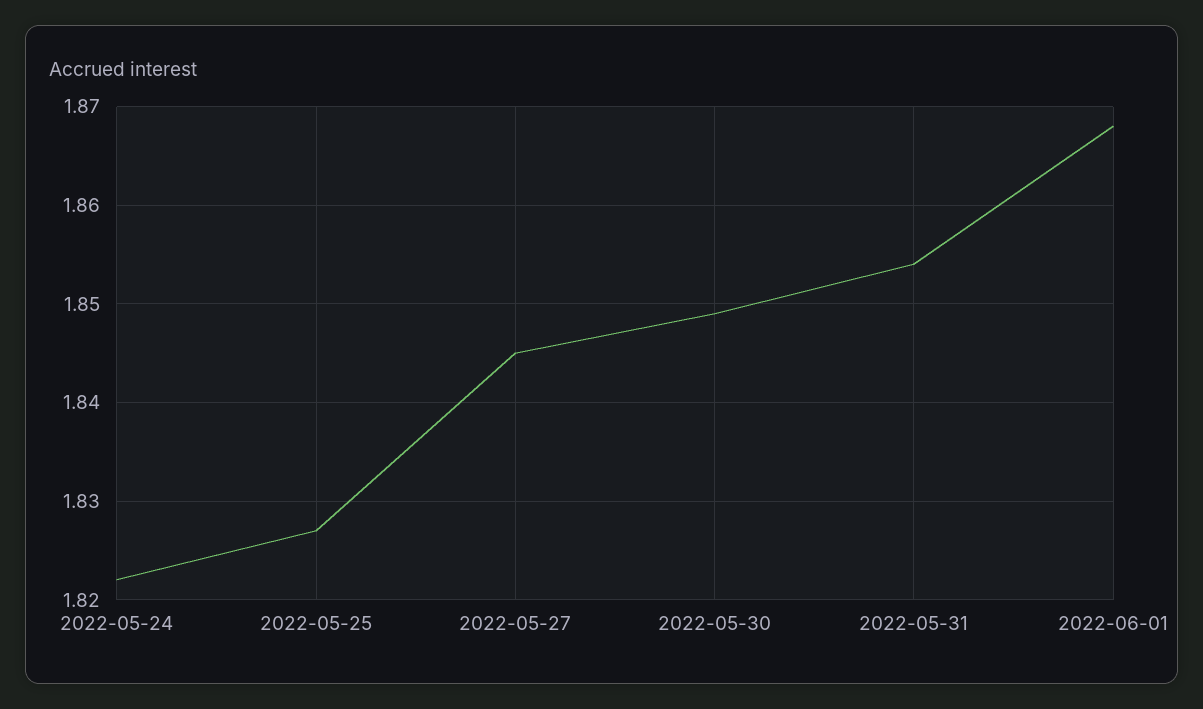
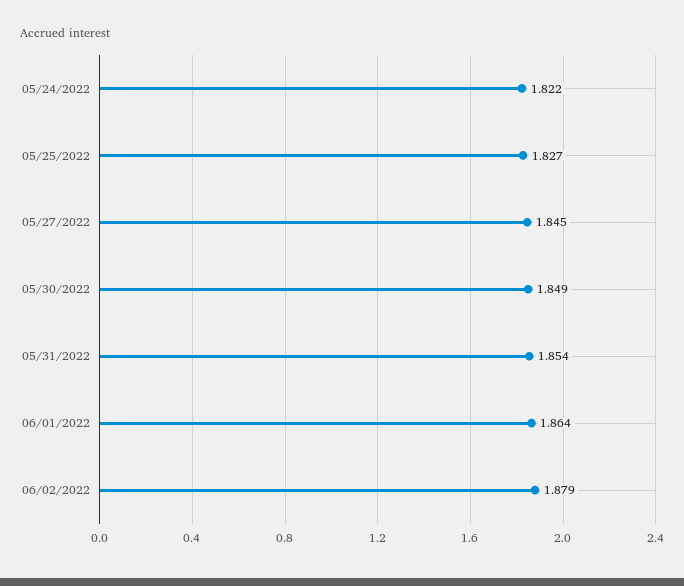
2022-06-01: 1.868 -> 1.864
06/02/2022: none -> 1.879

